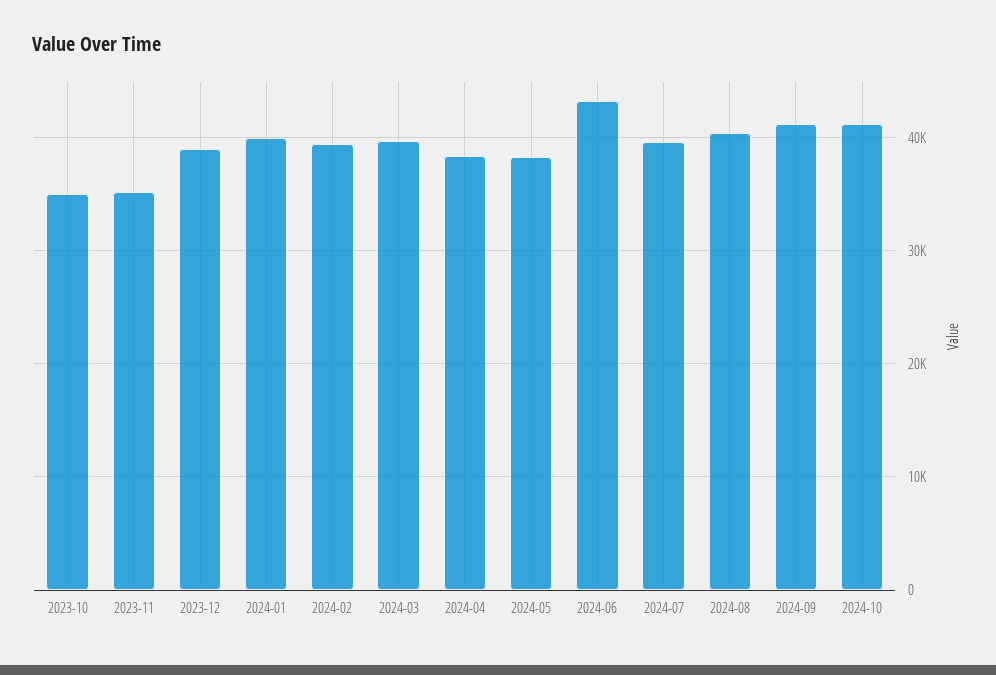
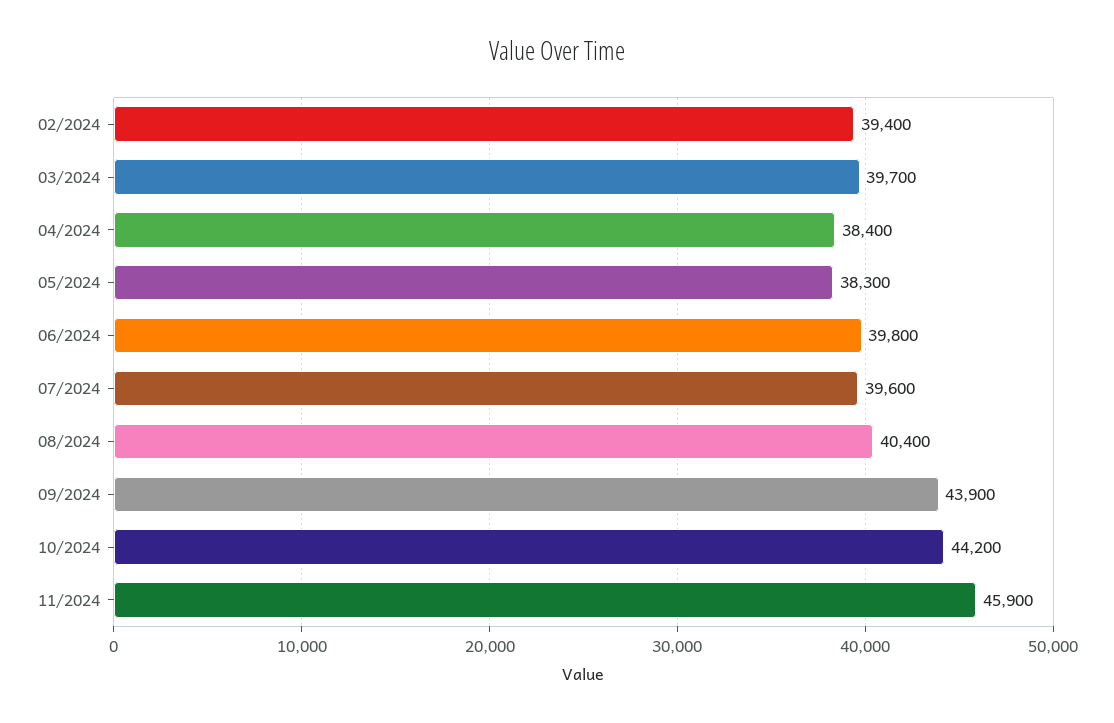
2023-10: 35000 -> none
2023-11: 35000 -> none
2023-12: 39000 -> none
2024-01: 40000 -> none
2024-06: 43000 -> 39800
2024-09: 41000 -> 43900
2024-10: 41000 -> 44200
11/2024: none -> 45900

